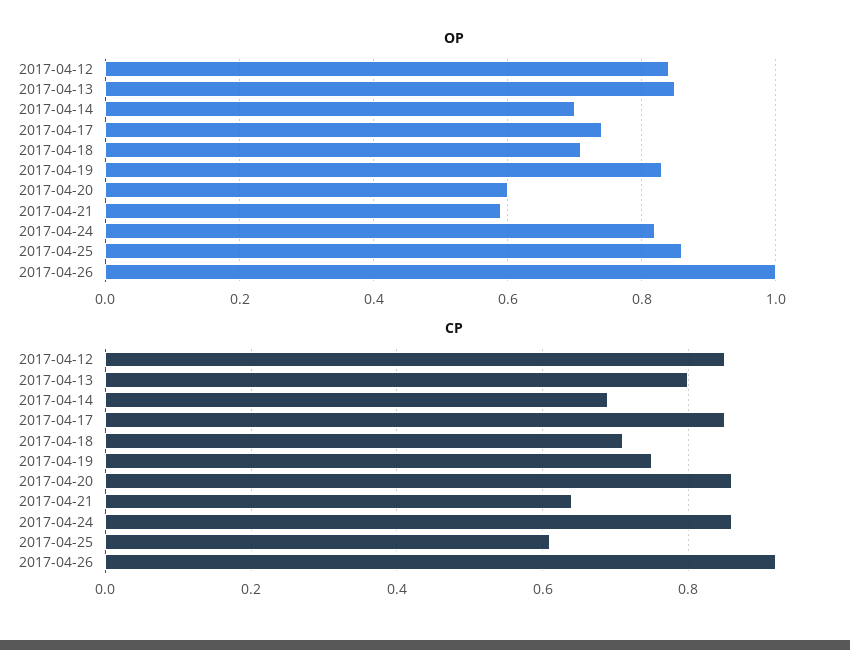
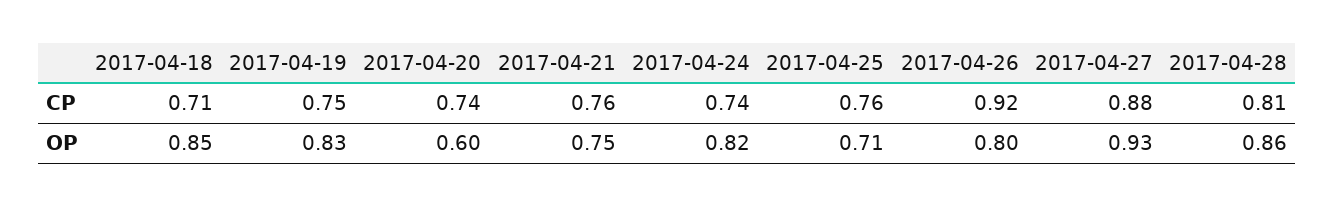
OP, 2017-04-12: 0.85 -> none
OP, 2017-04-13: 0.85 -> none
OP, 2017-04-14: 0.7 -> none
OP, 2017-04-17: 0.75 -> none
OP, 2017-04-18: 0.7 -> 0.85
OP, 2017-04-21: 0.6 -> 0.75
OP, 2017-04-25: 0.85 -> 0.71
OP, 2017-04-26: 1 -> 0.8
CP, 2017-04-12: 0.85 -> none
CP, 2017-04-13: 0.8 -> none
CP, 2017-04-14: 0.7 -> none
CP, 2017-04-17: 0.85 -> none
CP, 2017-04-20: 0.85 -> 0.74
CP, 2017-04-21: 0.65 -> 0.76
CP, 2017-04-24: 0.85 -> 0.74
CP, 2017-04-25: 0.6 -> 0.76
CP, 2017-04-27: none -> 0.88
CP, 2017-04-28: none -> 0.81
OP, 2017-04-27: none -> 0.93
OP, 2017-04-28: none -> 0.86

